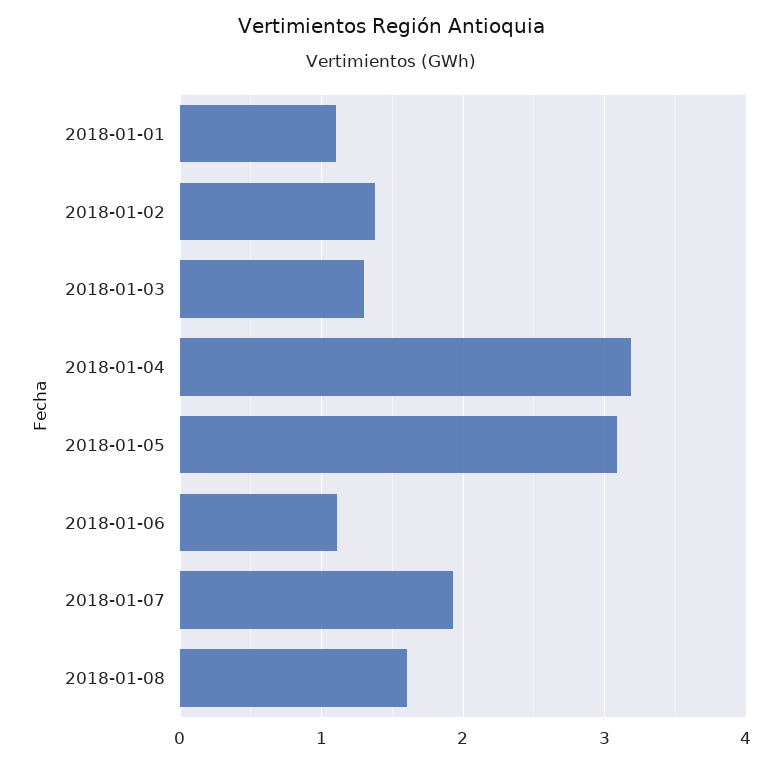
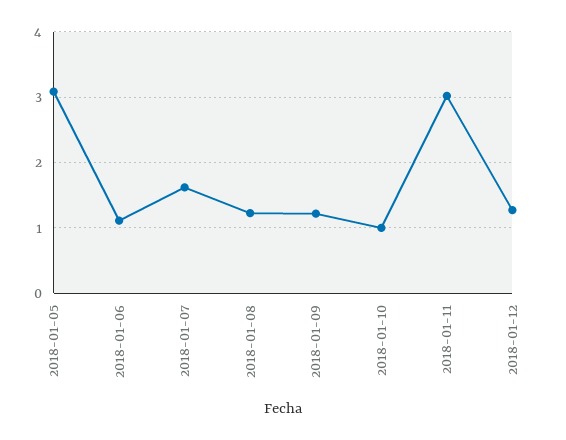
2018-01-01: 1.1 -> none
2018-01-02: 1.4 -> none
2018-01-03: 1.3 -> none
2018-01-04: 3.2 -> none
2018-01-07: 1.9 -> 1.6
2018-01-08: 1.6 -> 1.2
2018-01-09: none -> 1.2
2018-01-10: none -> 1
2018-01-11: none -> 3
2018-01-12: none -> 1.3

